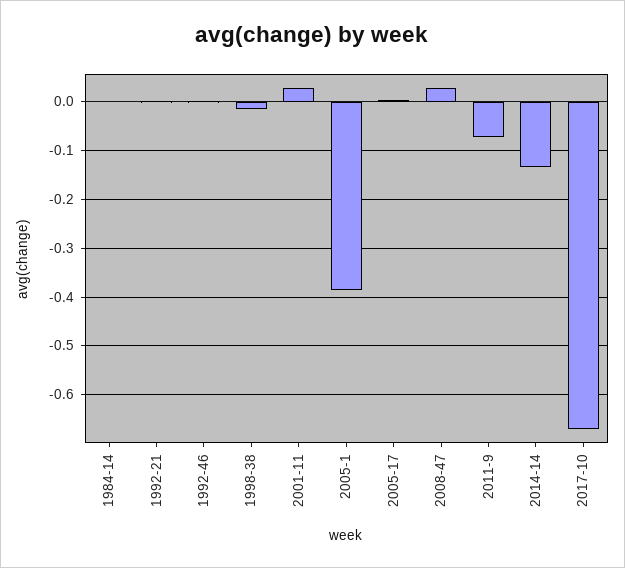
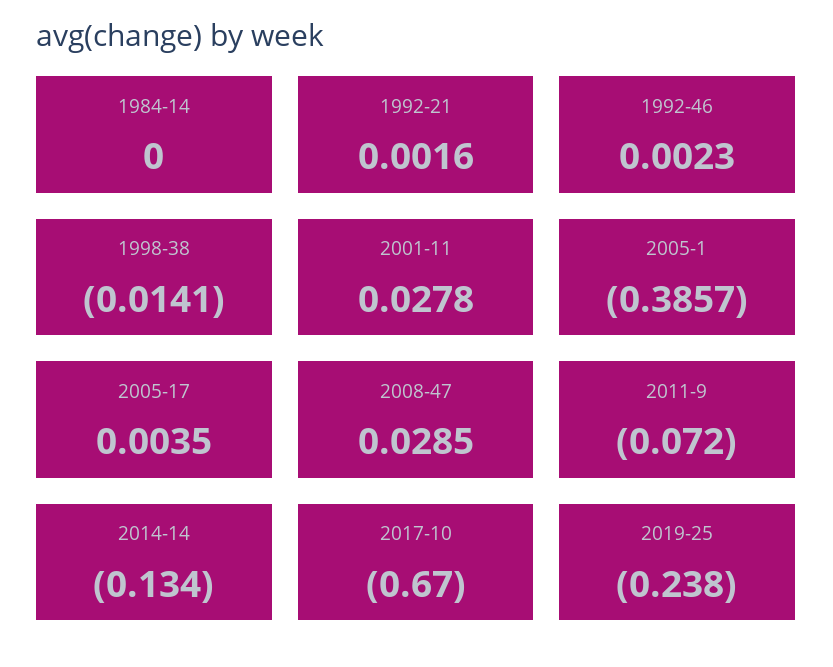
2019-25: none -> -0.238

